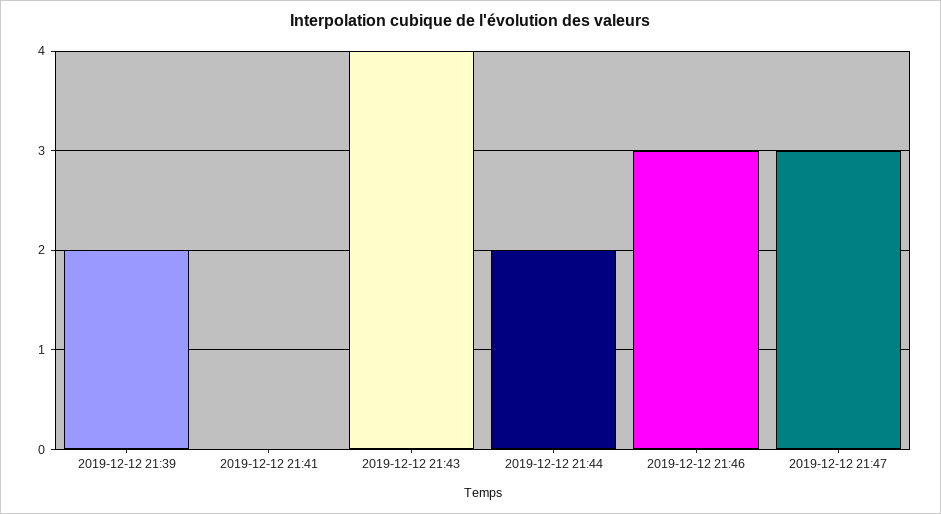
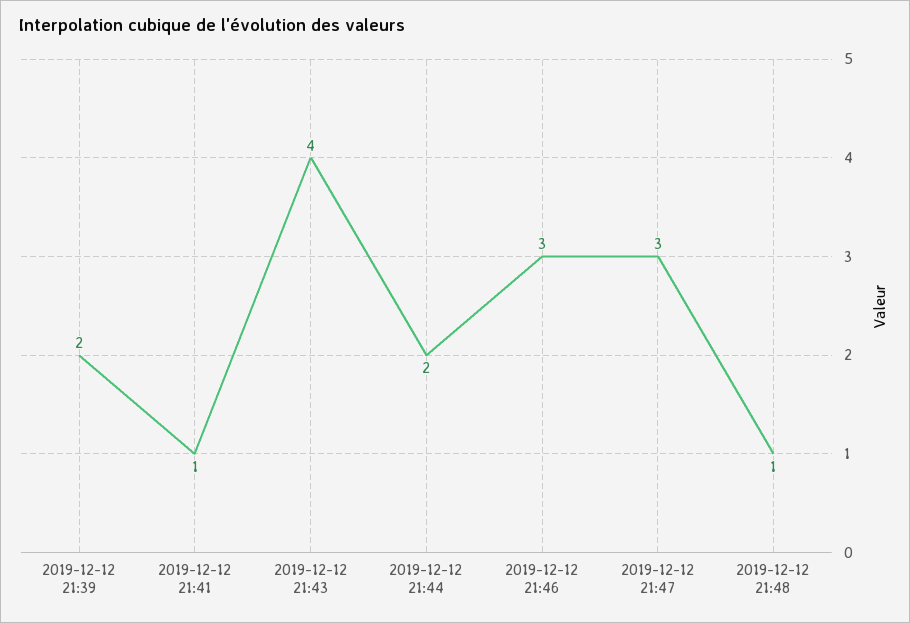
2019-12-12 21:41: 0 -> 1
2019-12-12 21:48: none -> 1

